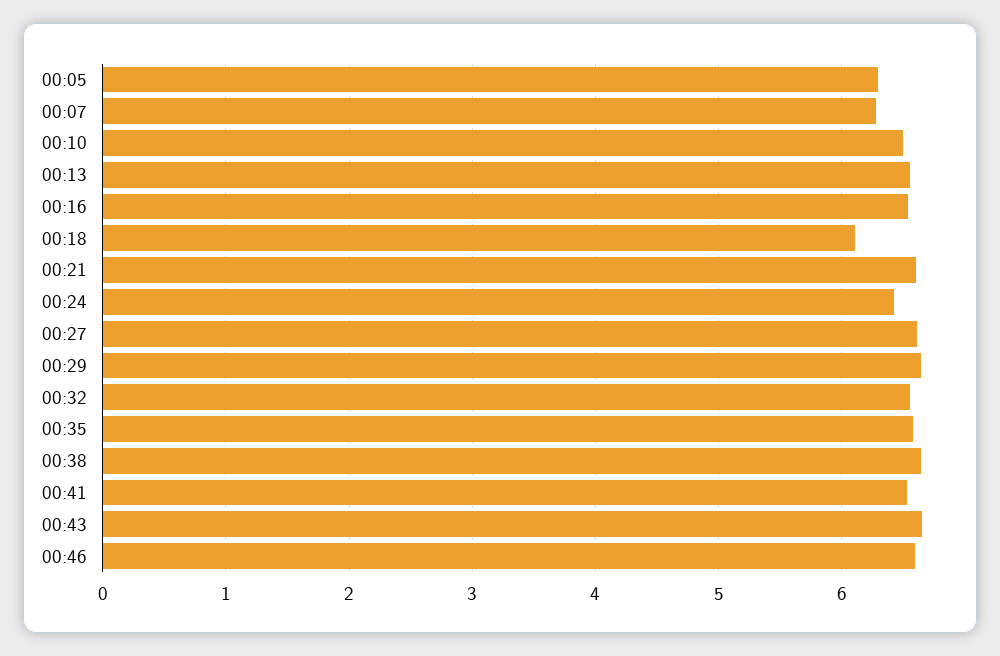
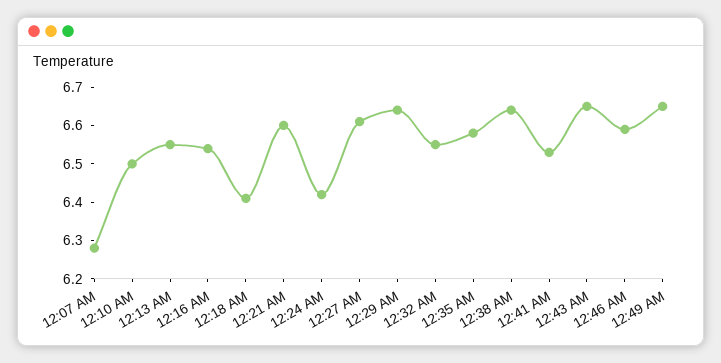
00:05: 6.3 -> none
00:18: 6.1 -> 6.4
12:49 AM: none -> 6.65

